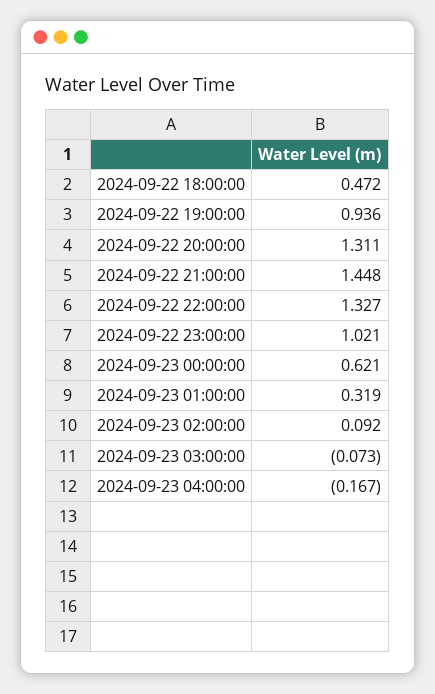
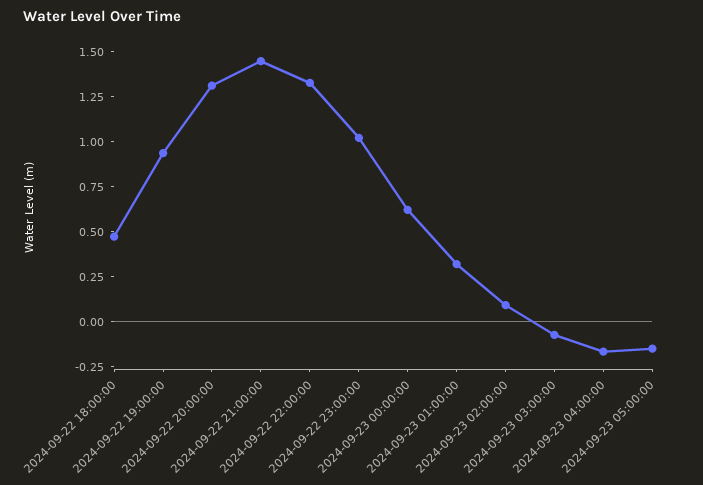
2024-09-23 05:00:00: none -> -0.15

